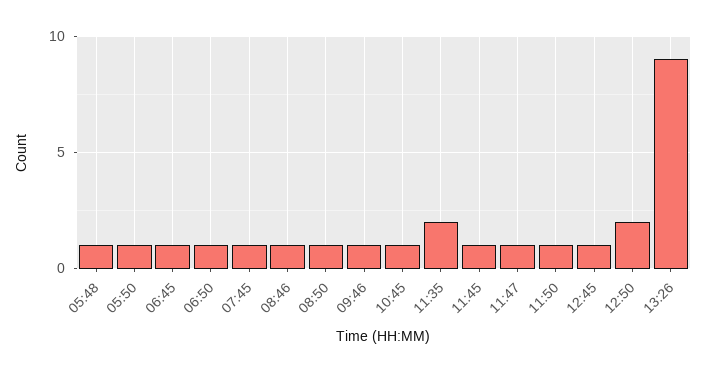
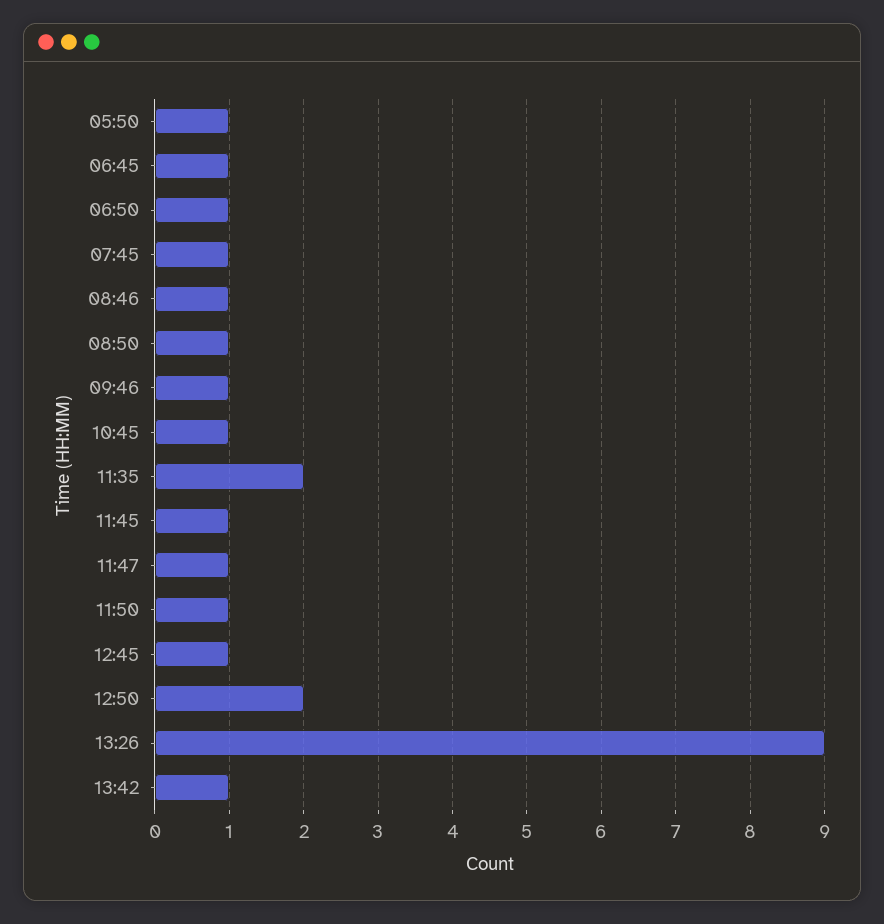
05:48: 1 -> none
13:42: none -> 1

